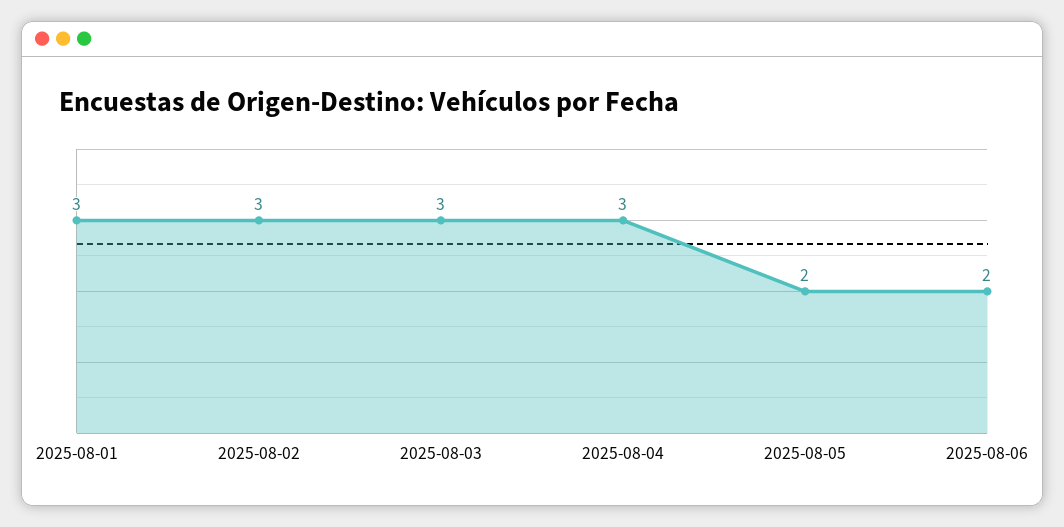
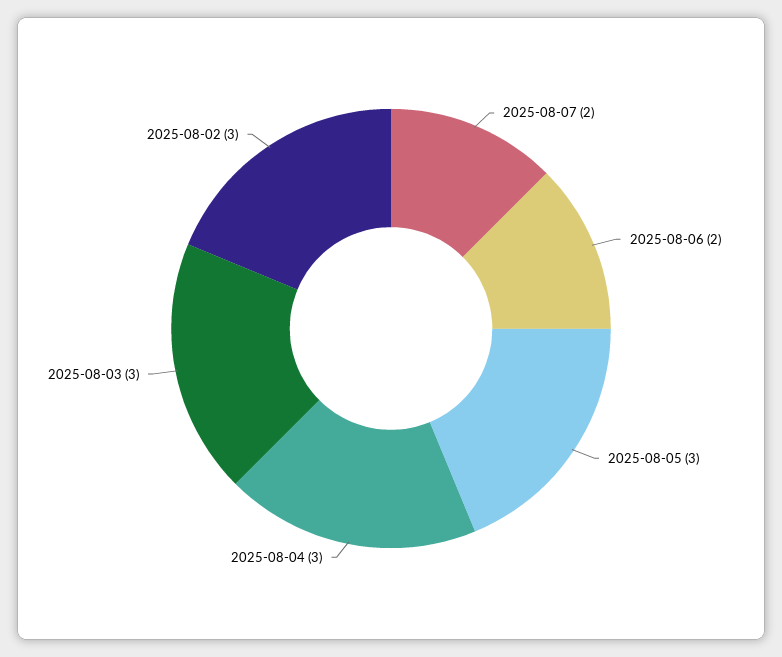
2025-08-01: 3 -> none
2025-08-05: 2 -> 3
2025-08-07: none -> 2

